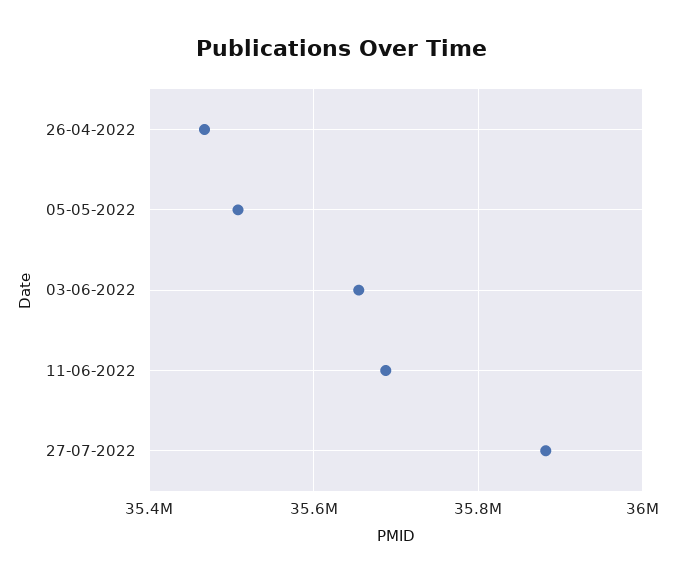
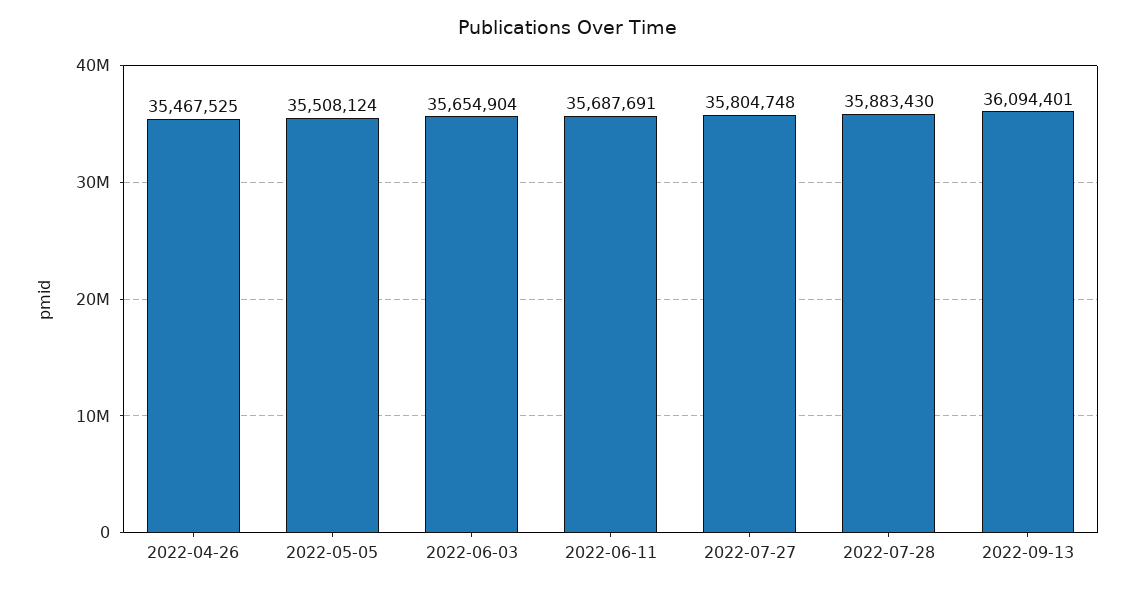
27-07-2022: 35880000 -> 35804748
2022-07-28: none -> 35883430
2022-09-13: none -> 36094401

